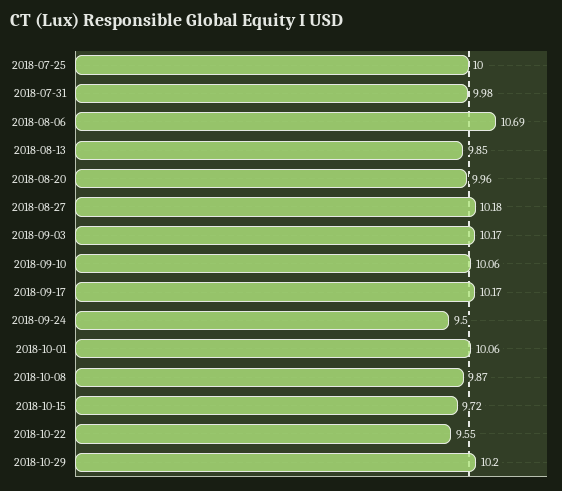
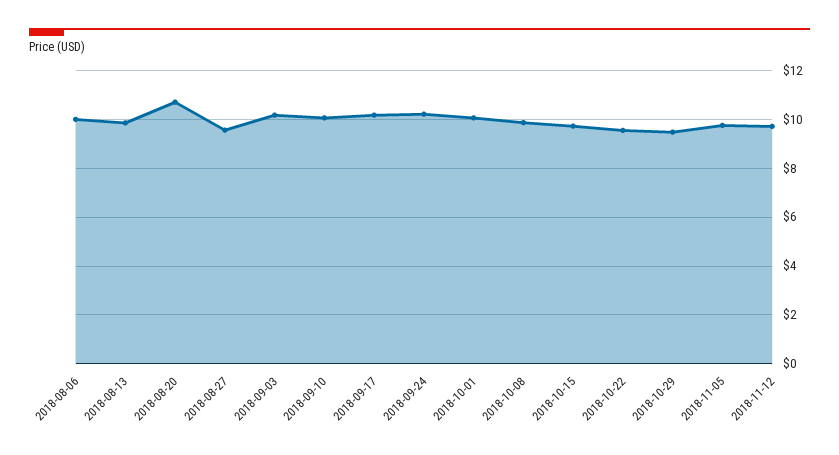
2018-07-25: 10 -> none
2018-07-31: 9.98 -> none
2018-08-06: 10.69 -> 10
2018-08-20: 9.96 -> 10.75
2018-08-27: 10.18 -> 9.5
2018-09-24: 9.5 -> 10.25
2018-10-29: 10.2 -> 9.5
2018-11-05: none -> 9.75
2018-11-12: none -> 9.75

